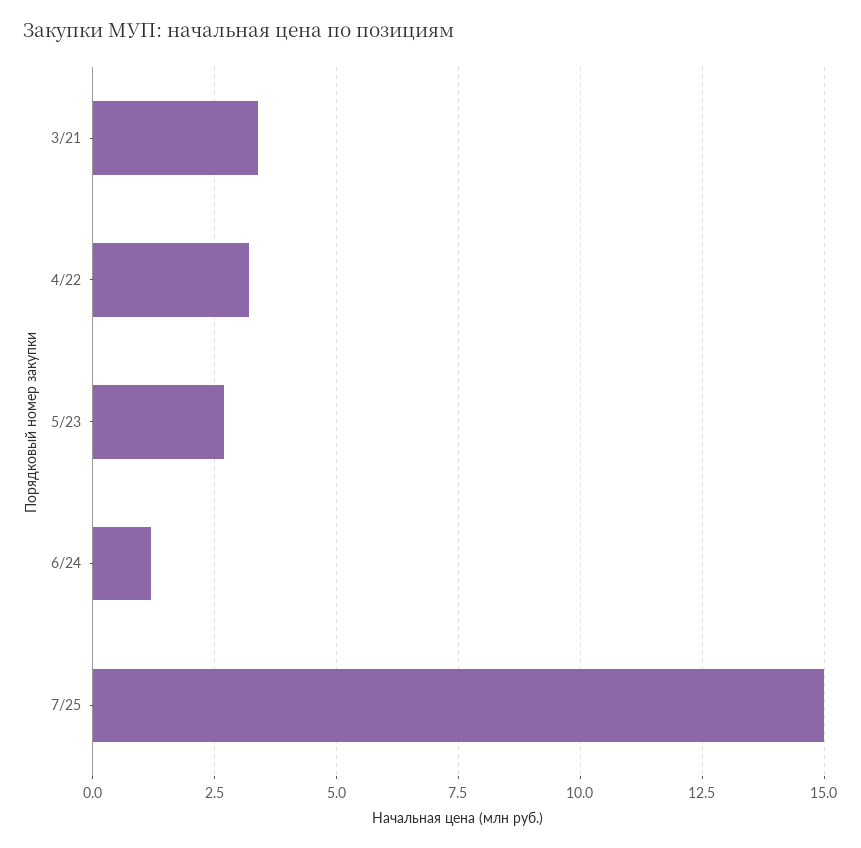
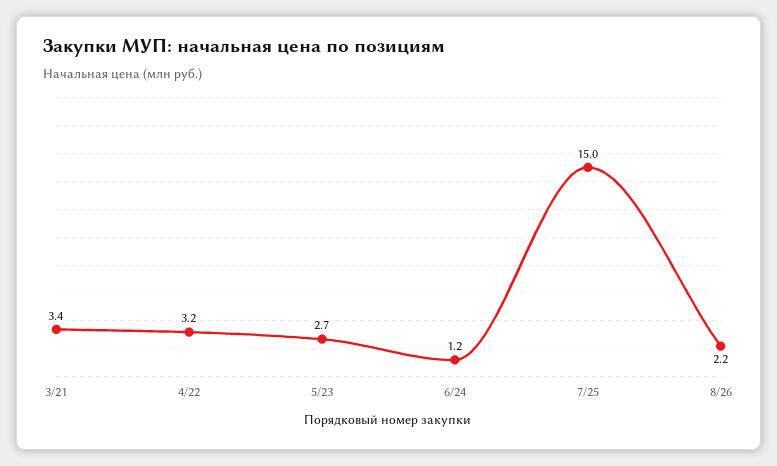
8/26: none -> 2.2

